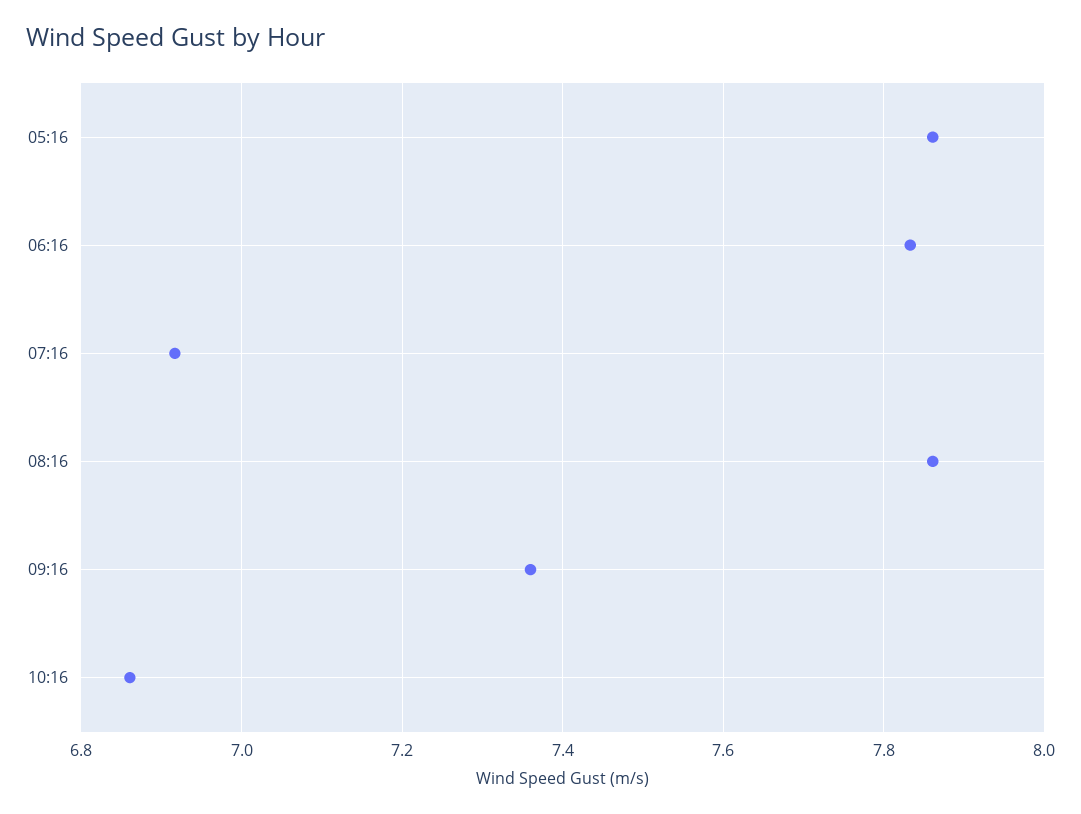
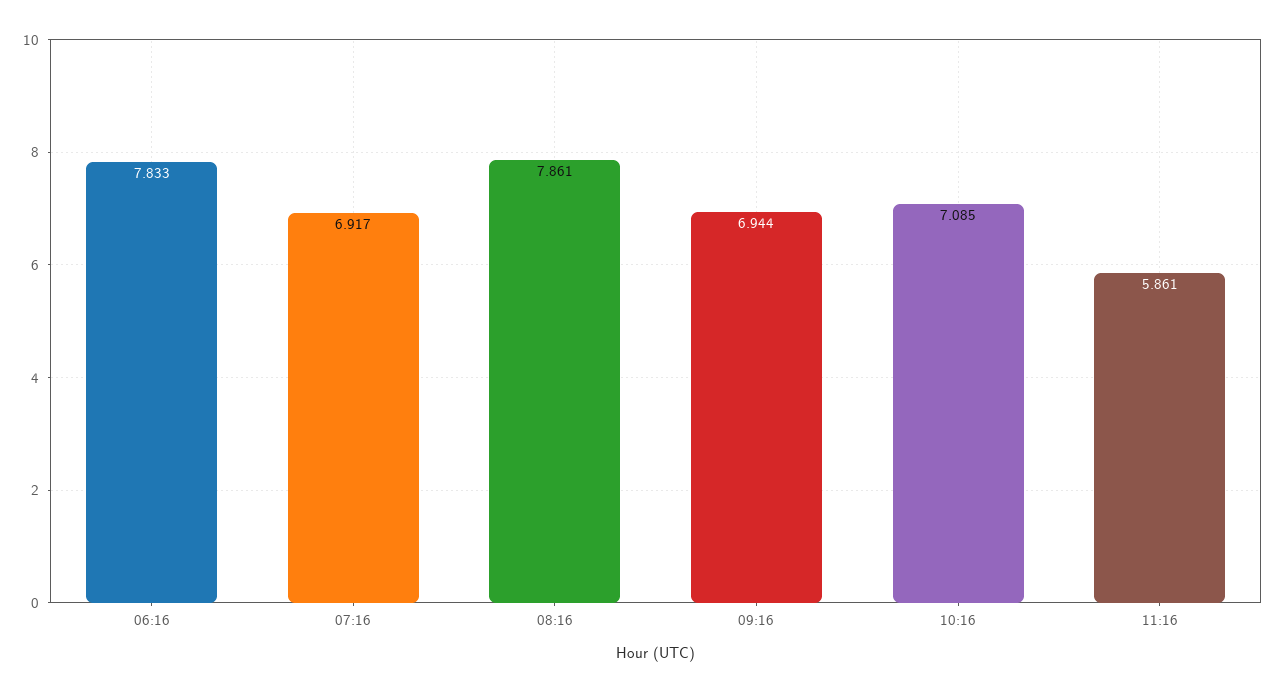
05:16: 7.86 -> none
09:16: 7.36 -> 6.944
10:16: 6.86 -> 7.085
11:16: none -> 5.861

